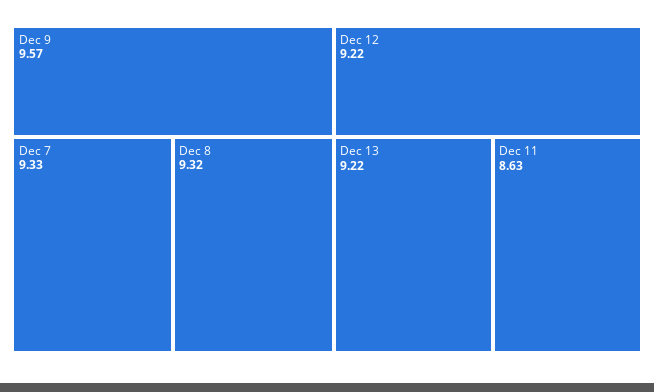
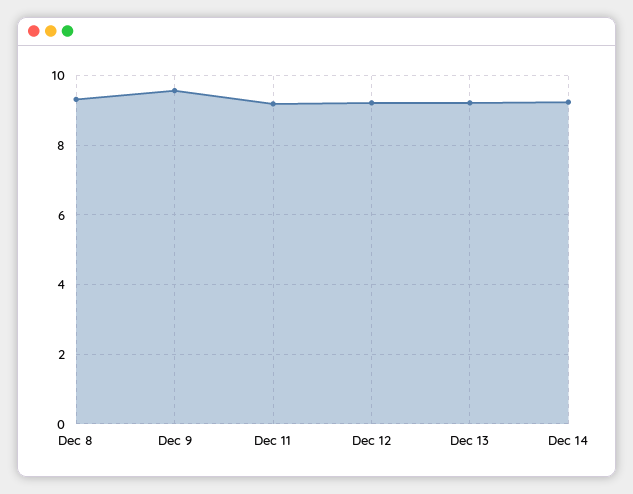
Dec 7: 9.33 -> none
Dec 11: 8.63 -> 9.2
Dec 14: none -> 9.2

